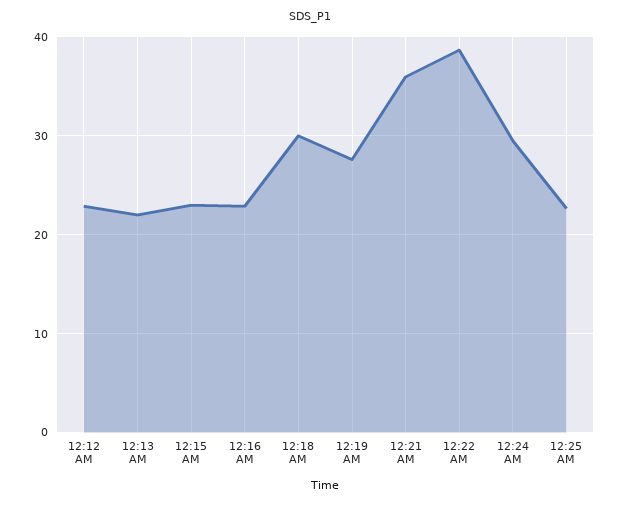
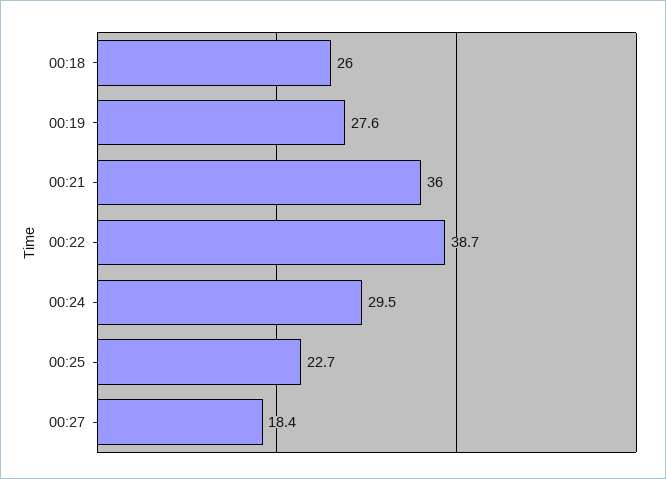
12:12 AM: 23 -> none
12:13 AM: 22 -> none
12:15 AM: 23 -> none
12:16 AM: 23 -> none
12:18 AM: 30 -> 26
00:27: none -> 18.4

